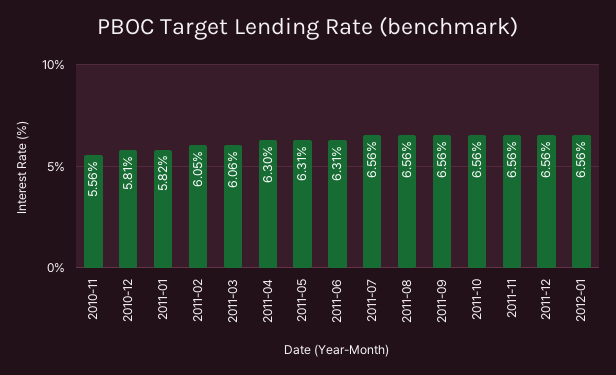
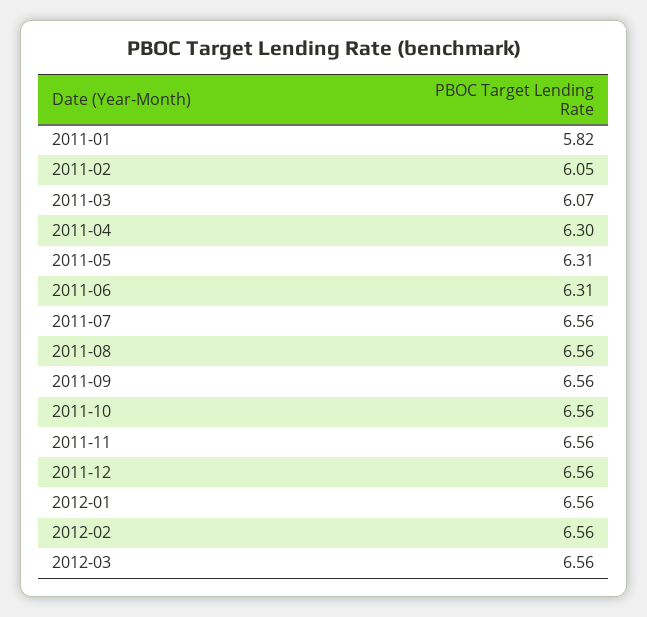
2010-11: 5.56 -> none
2010-12: 5.81 -> none
2011-03: 6.06 -> 6.07
2012-02: none -> 6.56
2012-03: none -> 6.56

